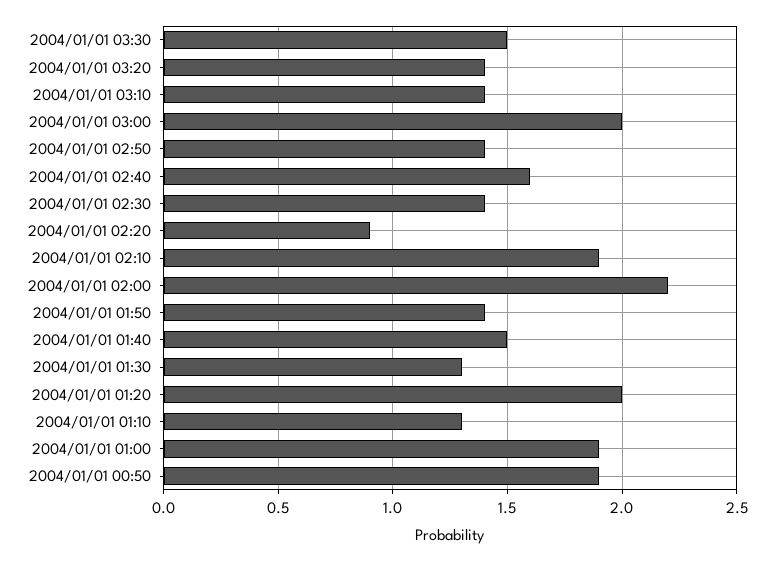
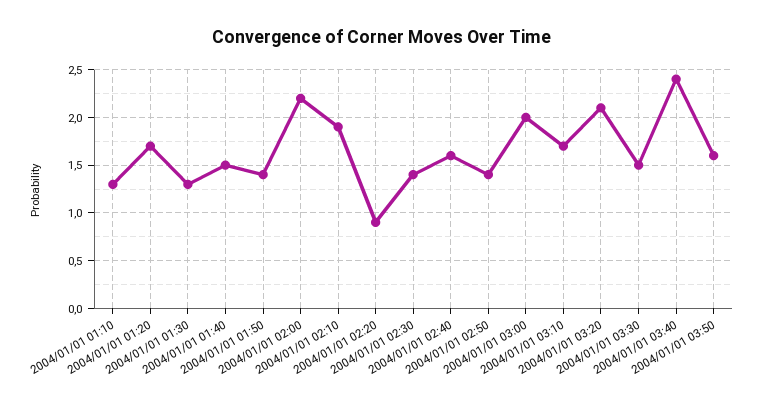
2004/01/01 03:20: 1.4 -> 2.1
2004/01/01 03:10: 1.4 -> 1.7
2004/01/01 01:20: 2 -> 1.7
2004/01/01 01:00: 1.9 -> none
2004/01/01 00:50: 1.9 -> none
2004/01/01 03:40: none -> 2.4
2004/01/01 03:50: none -> 1.6

